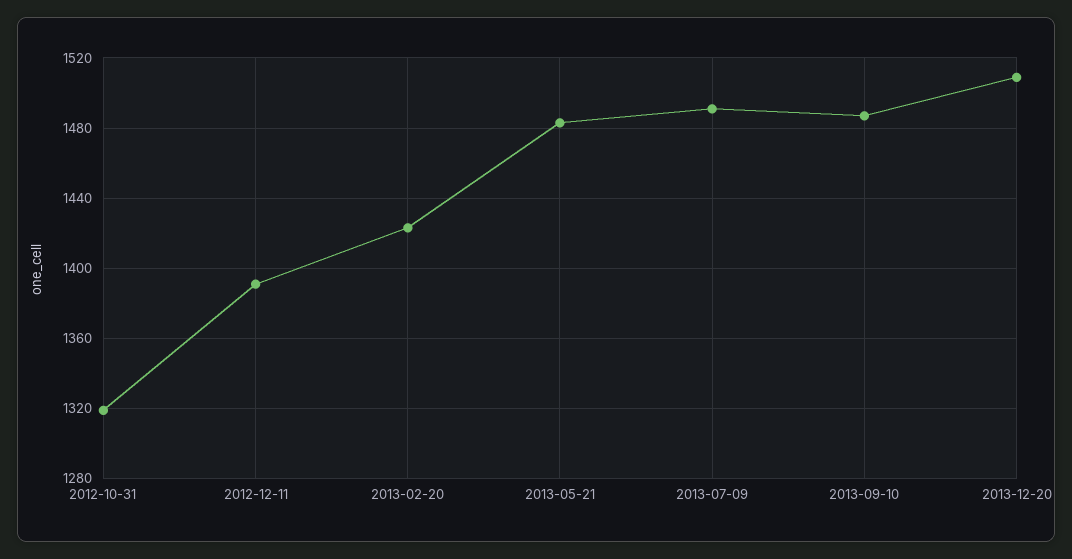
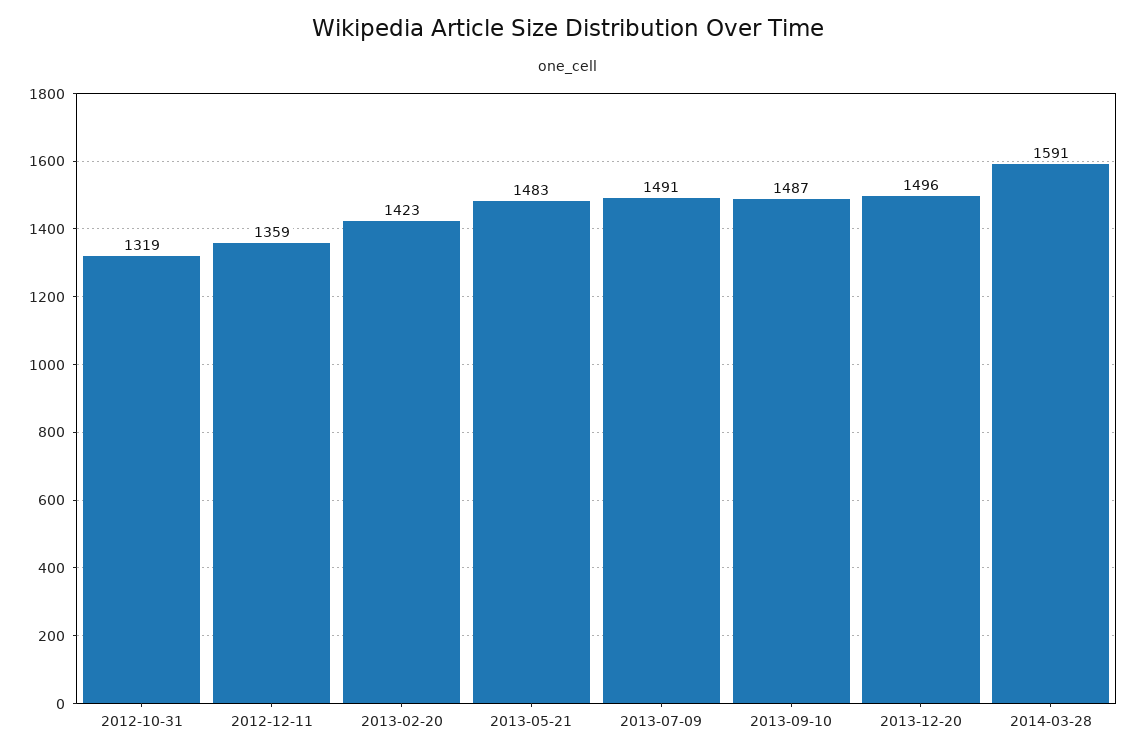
2012-12-11: 1390 -> 1359
2013-12-20: 1510 -> 1496
2014-03-28: none -> 1591

